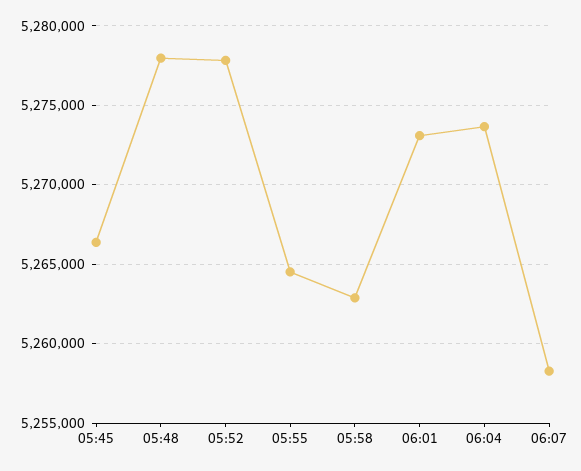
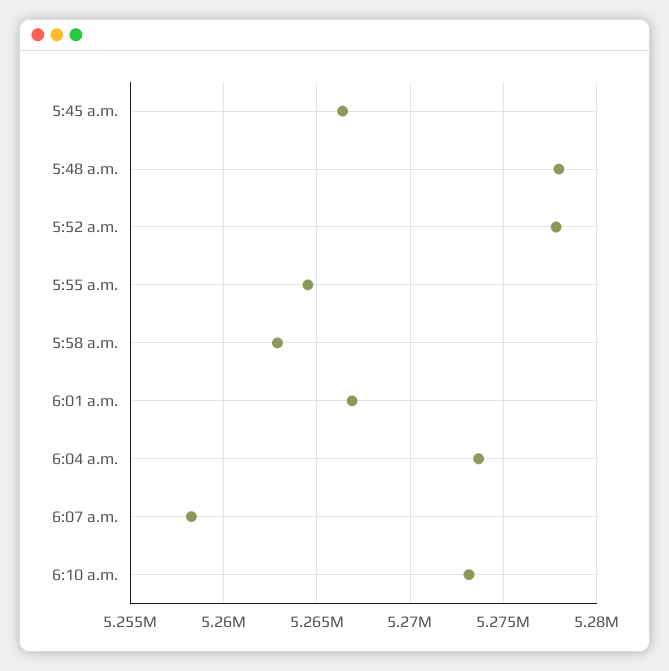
06:01: 5273000 -> 5267000
6:10 a.m.: none -> 5273000

